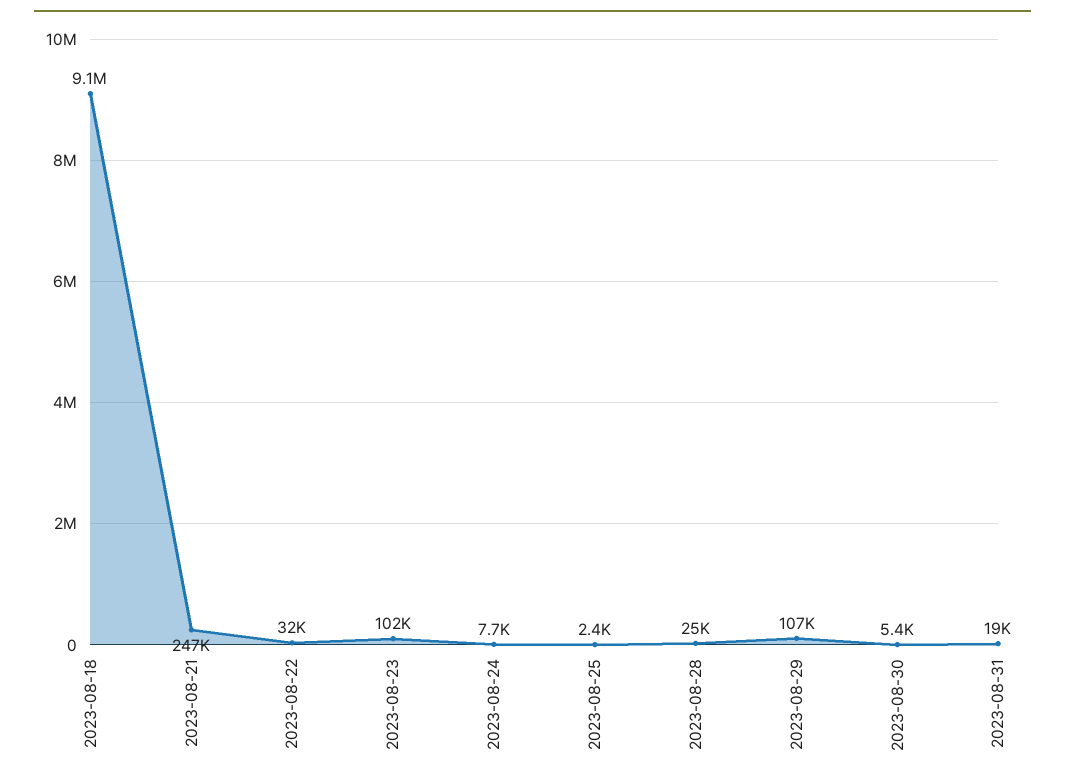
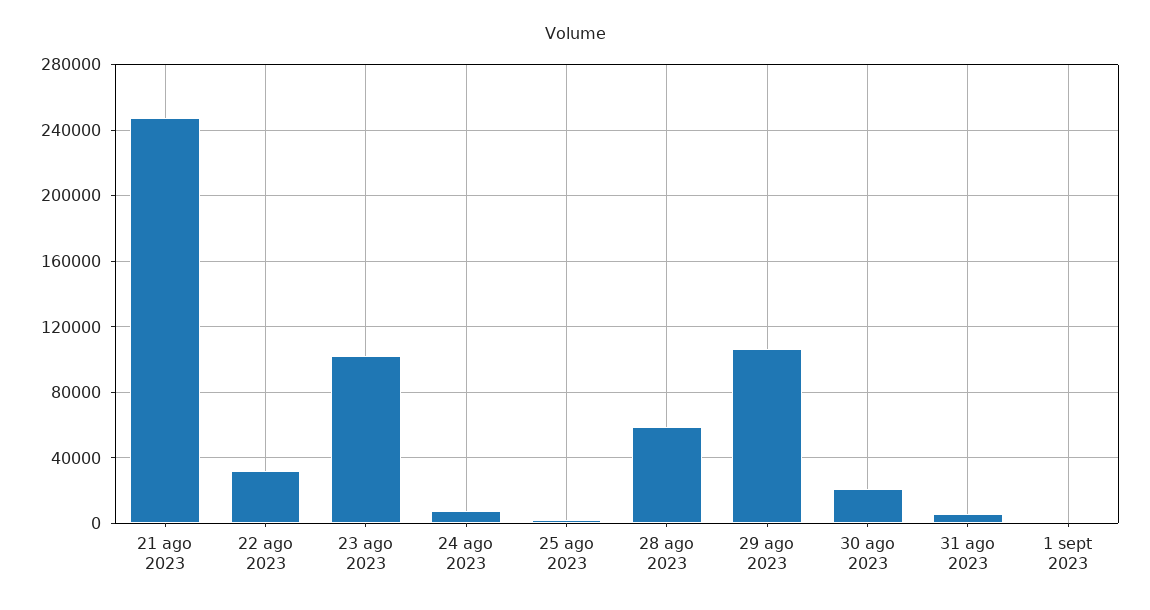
2023-08-18: 9100000 -> none
2023-08-28: 25000 -> 60000
2023-08-30: 5400 -> 20000
2023-08-31: 19000 -> 5000
1 sept 2023: none -> 0

